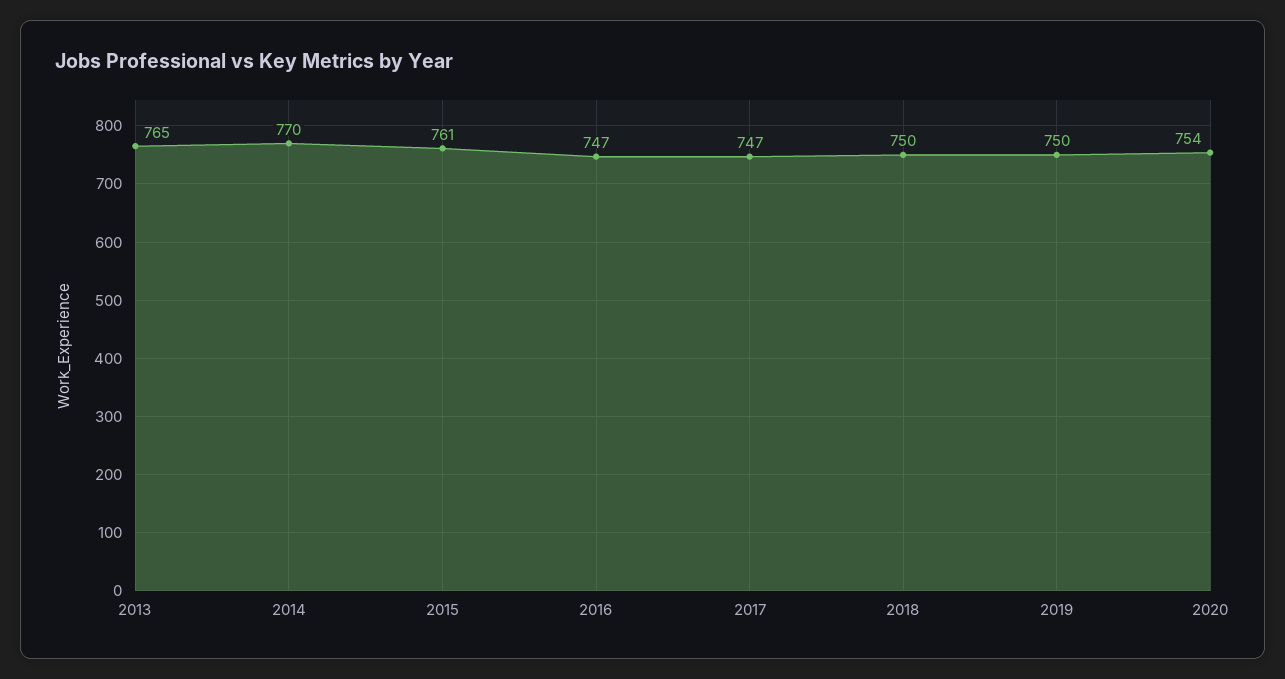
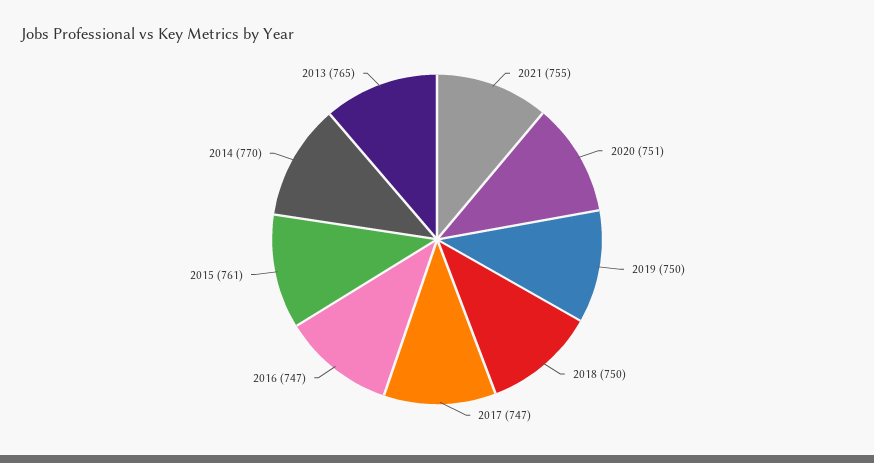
2020: 754 -> 751
2021: none -> 755

